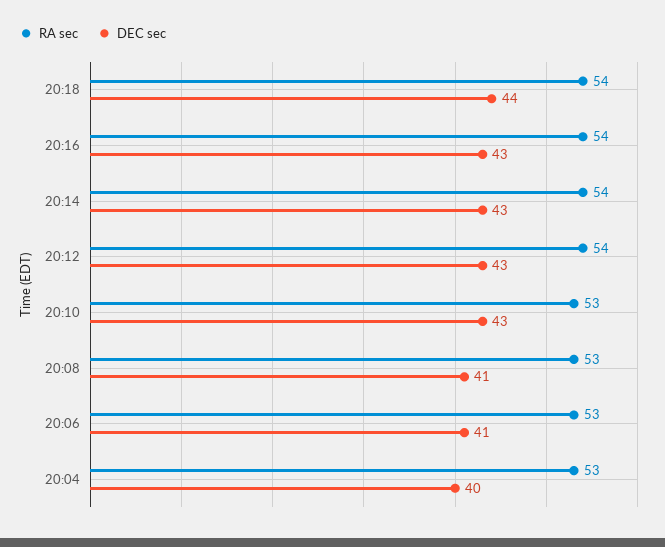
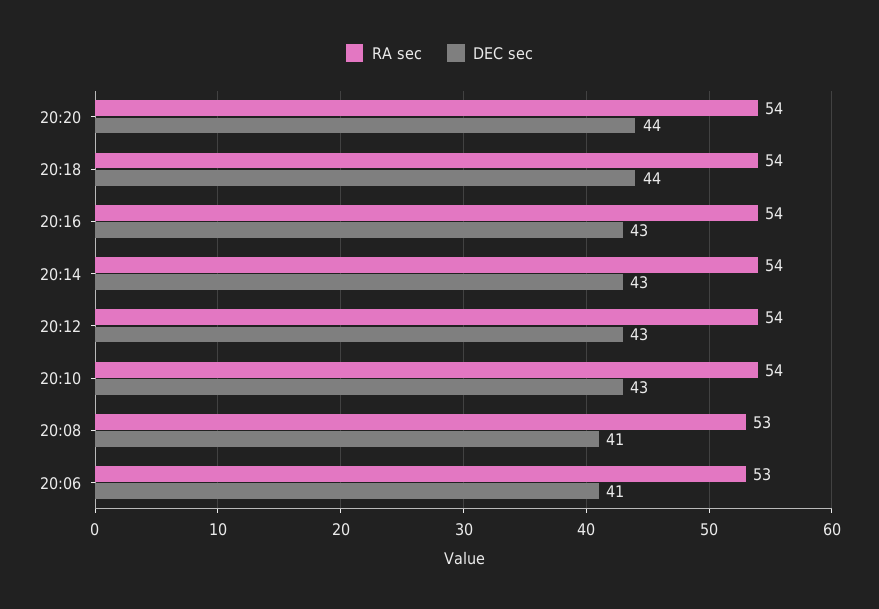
RA sec, 20:10: 53 -> 54
RA sec, 20:04: 53 -> none
DEC sec, 20:04: 40 -> none
RA sec, 20:20: none -> 54
DEC sec, 20:20: none -> 44

